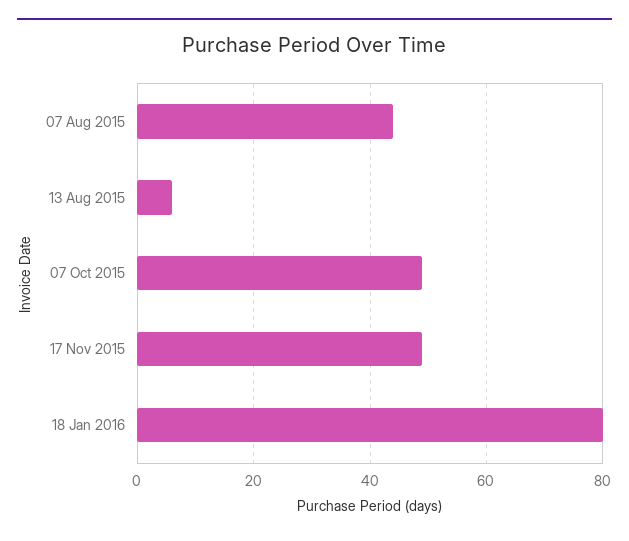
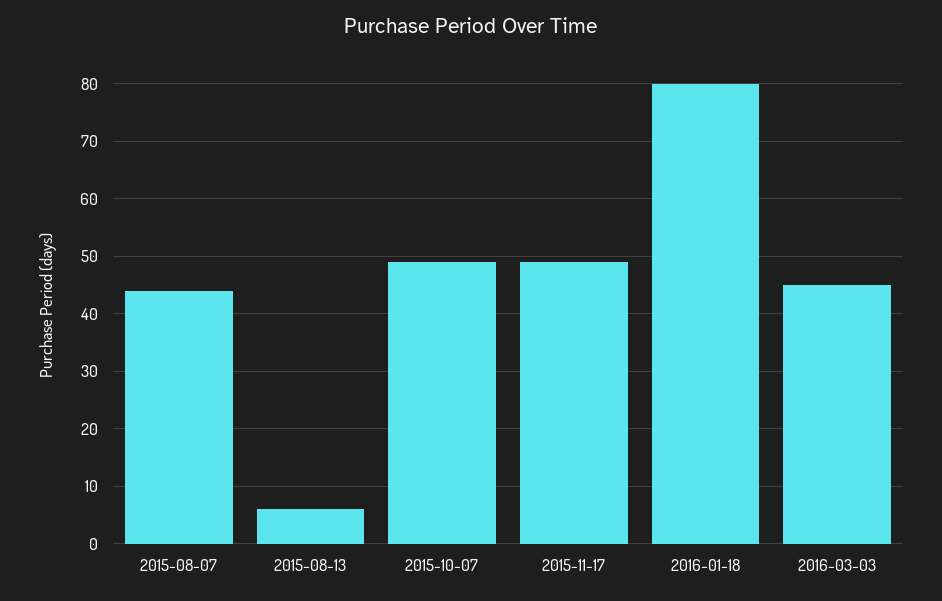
2016-03-03: none -> 45

